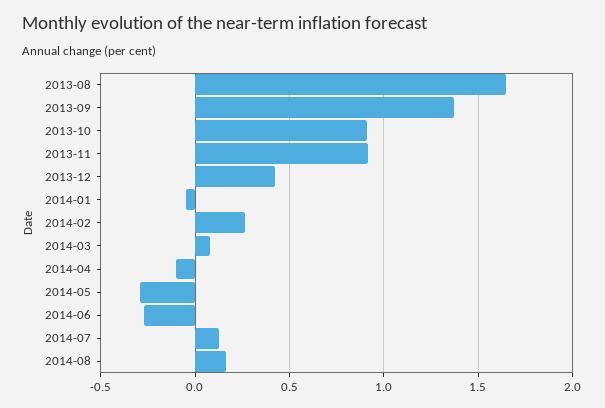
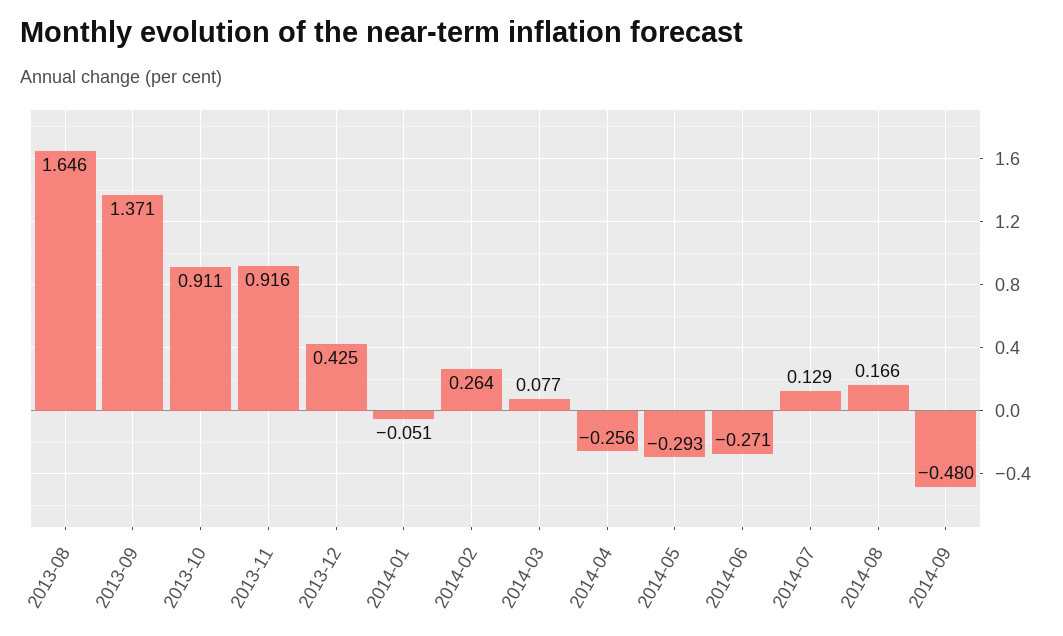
2014-04: -0.1 -> -0.256
2014-09: none -> -0.48

